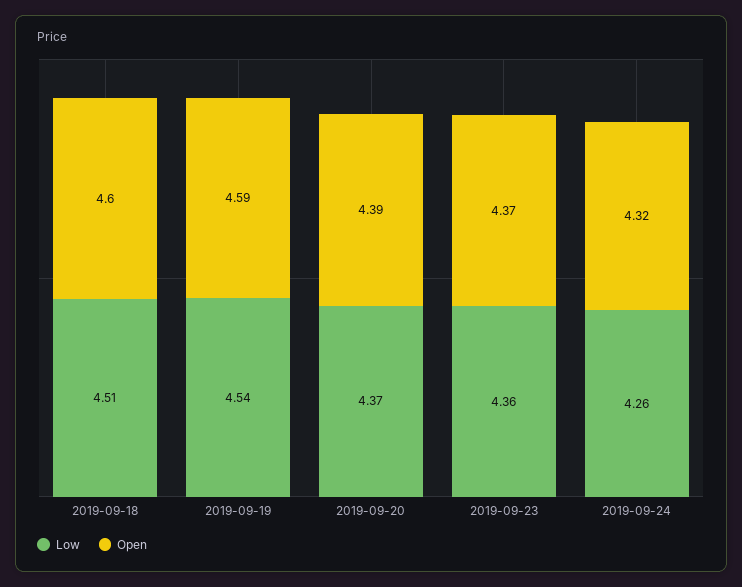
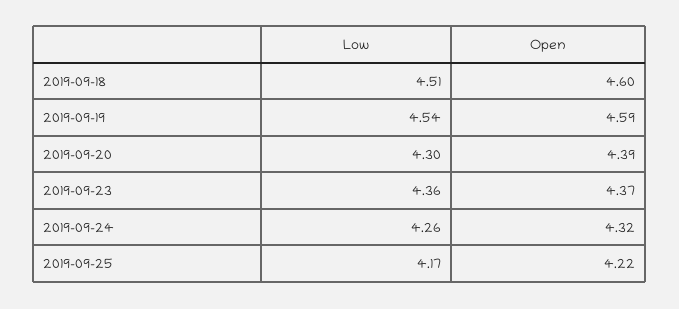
Low, 2019-09-20: 4.37 -> 4.3
Low, 2019-09-25: none -> 4.17
Open, 2019-09-25: none -> 4.22

